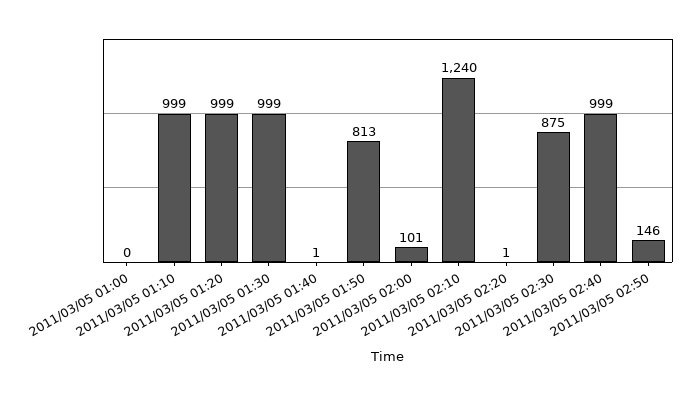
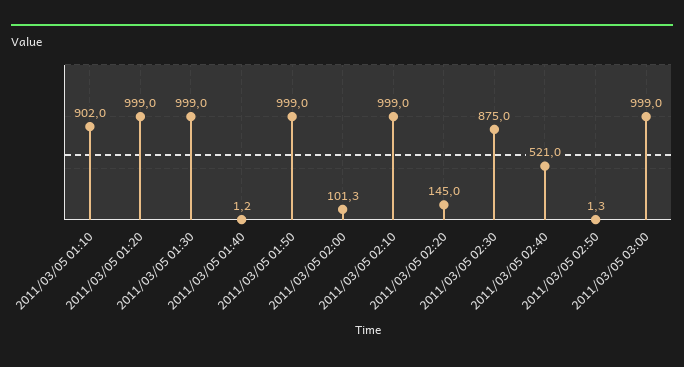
2011/03/05 01:00: 0 -> none
2011/03/05 01:10: 999 -> 902
2011/03/05 01:50: 813 -> 999
2011/03/05 02:10: 1240 -> 999
2011/03/05 02:20: 1 -> 145
2011/03/05 02:40: 999 -> 521
2011/03/05 02:50: 146 -> 1.3
2011/03/05 03:00: none -> 999

